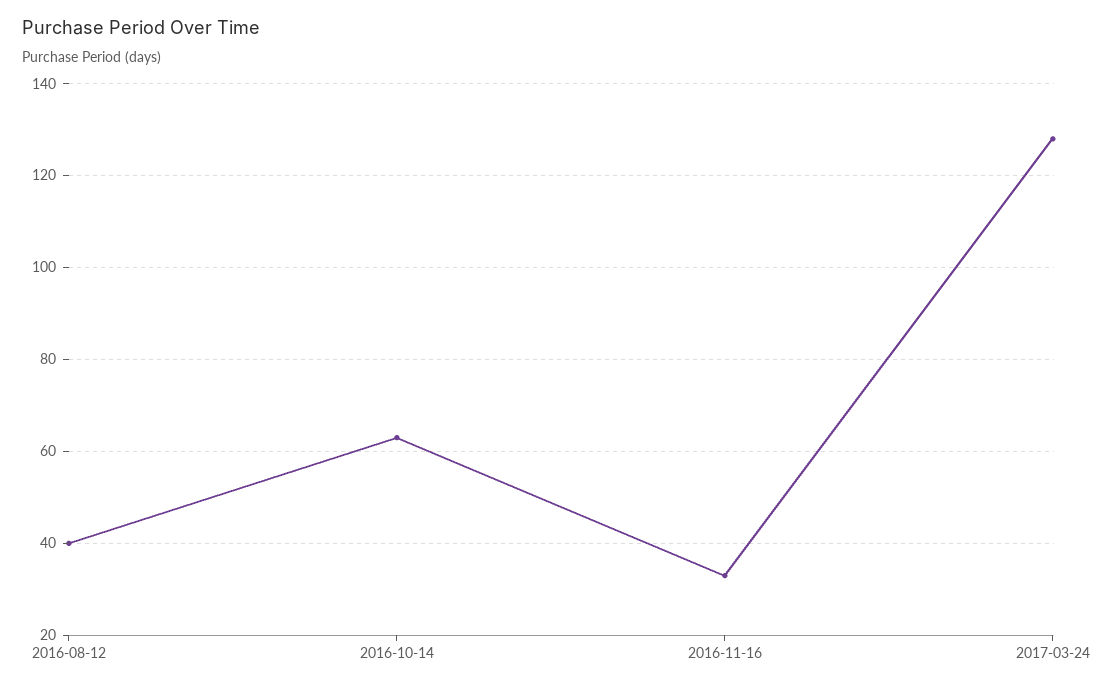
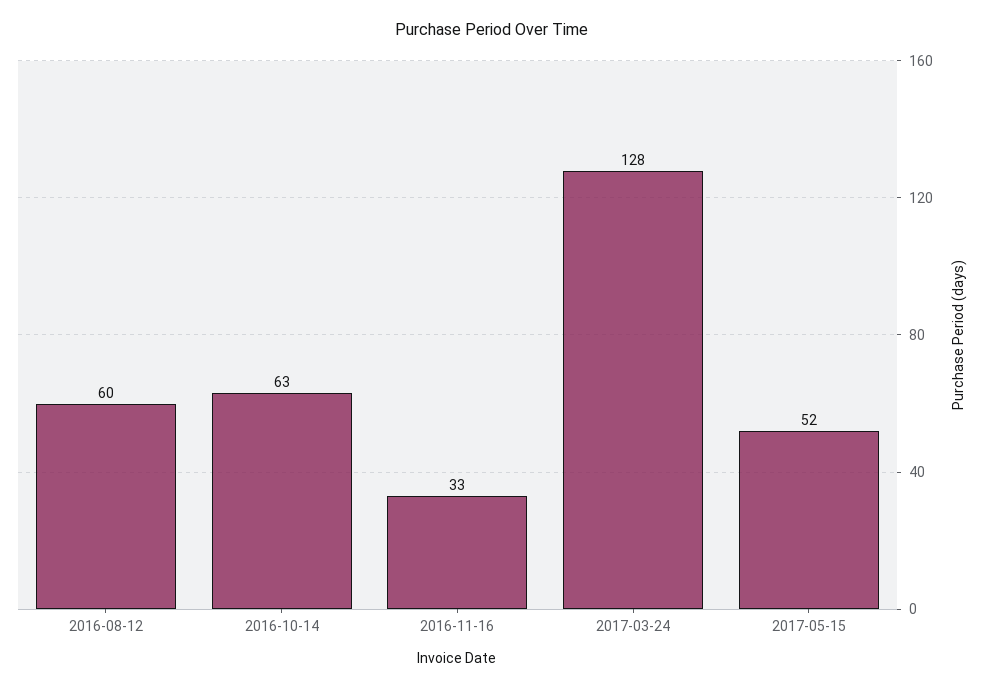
2016-08-12: 40 -> 60
2017-05-15: none -> 52

